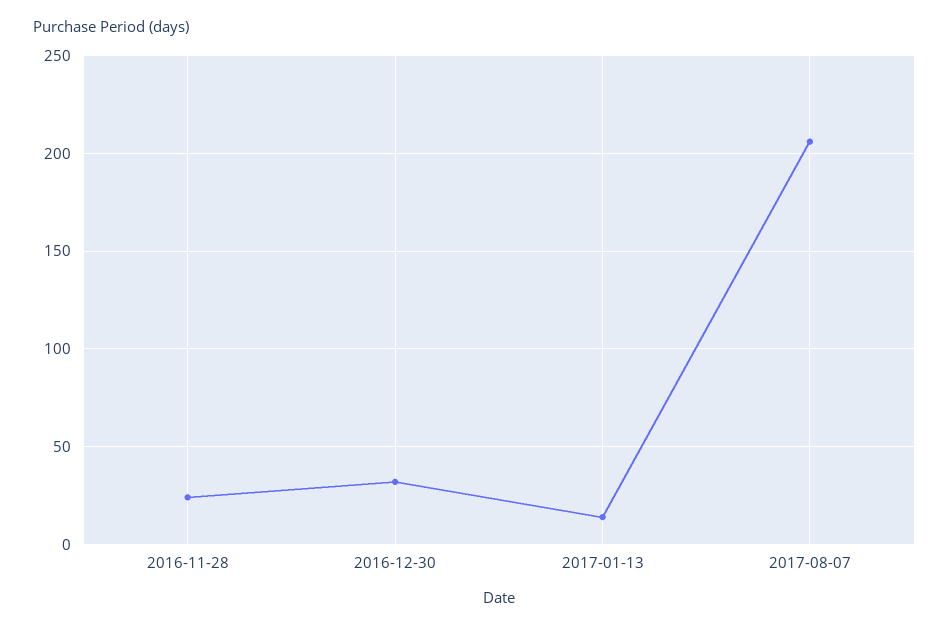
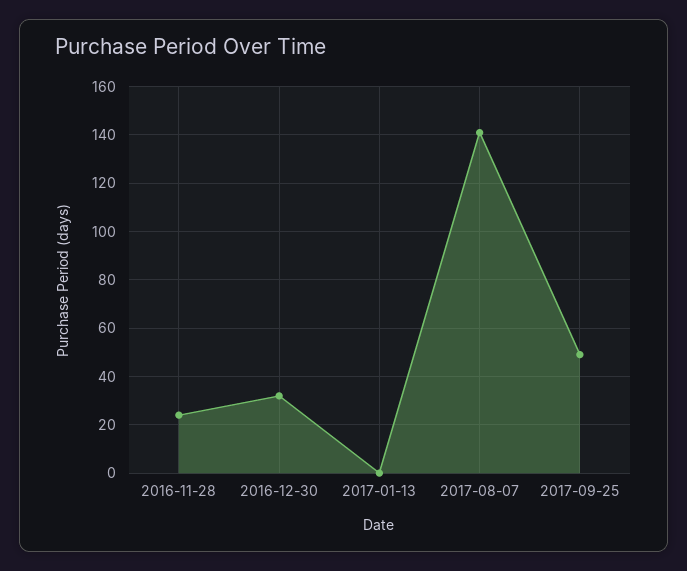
2017-01-13: 15 -> 0
2017-08-07: 205 -> 140
2017-09-25: none -> 50

